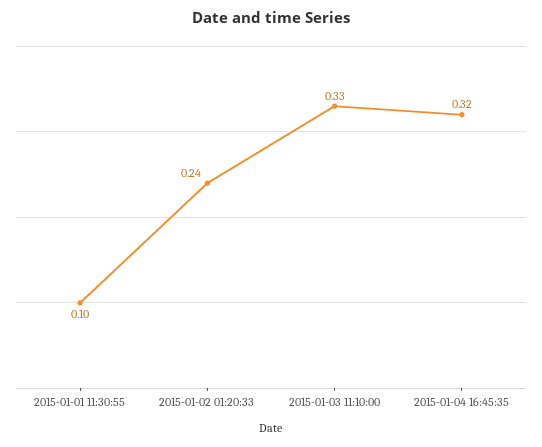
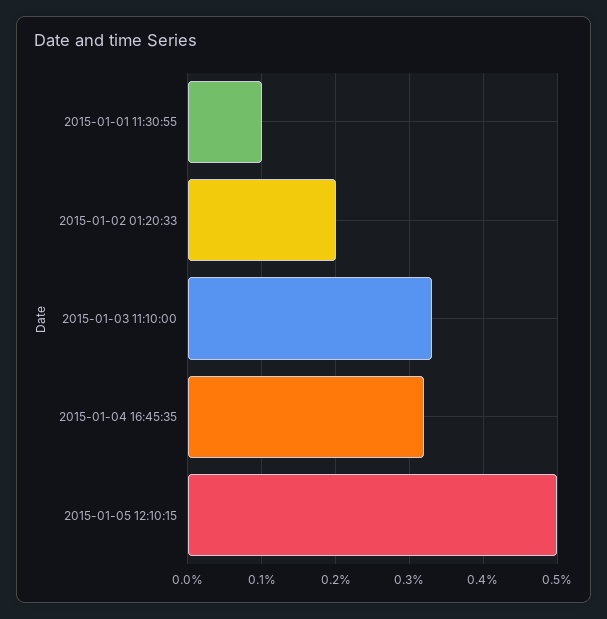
2015-01-02 01:20:33: 0.24 -> 0.2
2015-01-05 12:10:15: none -> 0.5

